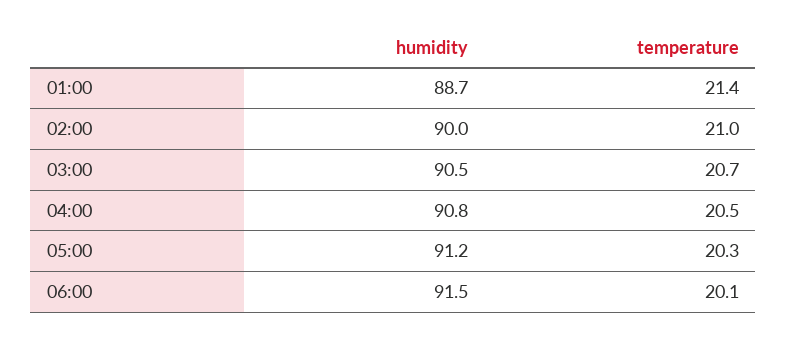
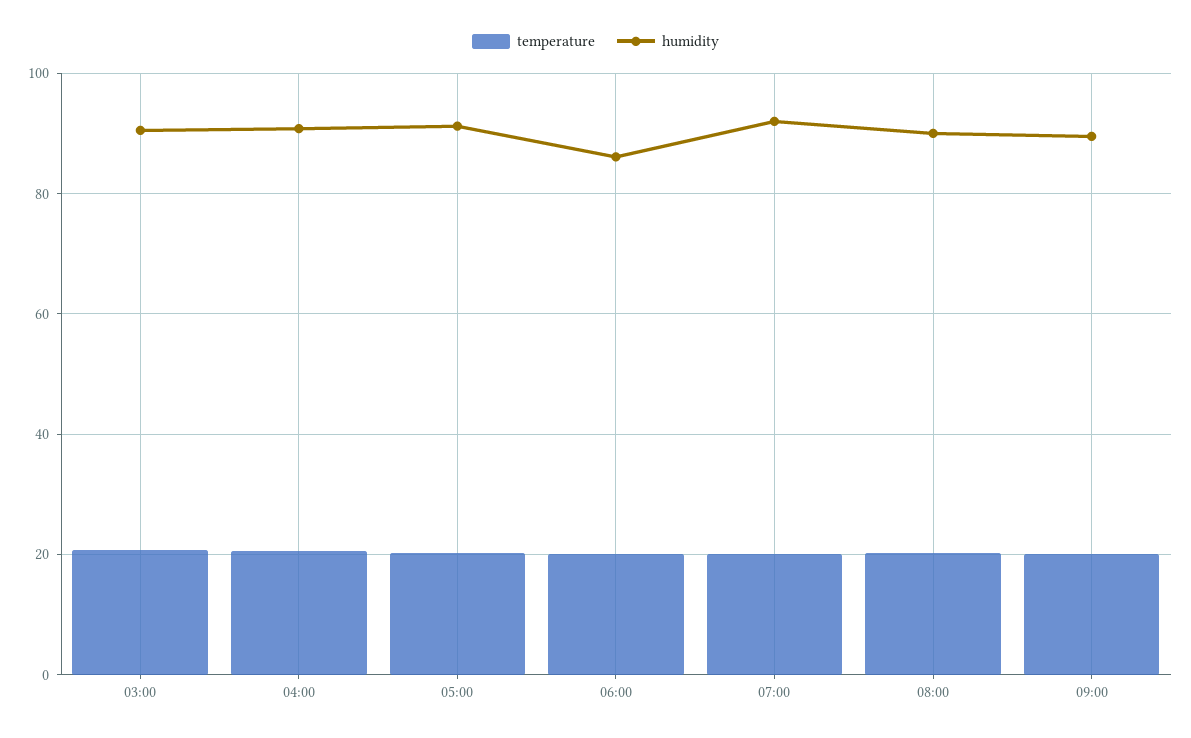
humidity, 01:00: 88.7 -> none
temperature, 01:00: 21.4 -> none
humidity, 02:00: 90 -> none
temperature, 02:00: 21 -> none
humidity, 06:00: 91.5 -> 86
temperature, 07:00: none -> 20
humidity, 07:00: none -> 92
temperature, 08:00: none -> 20
humidity, 08:00: none -> 90
temperature, 09:00: none -> 20
humidity, 09:00: none -> 90

